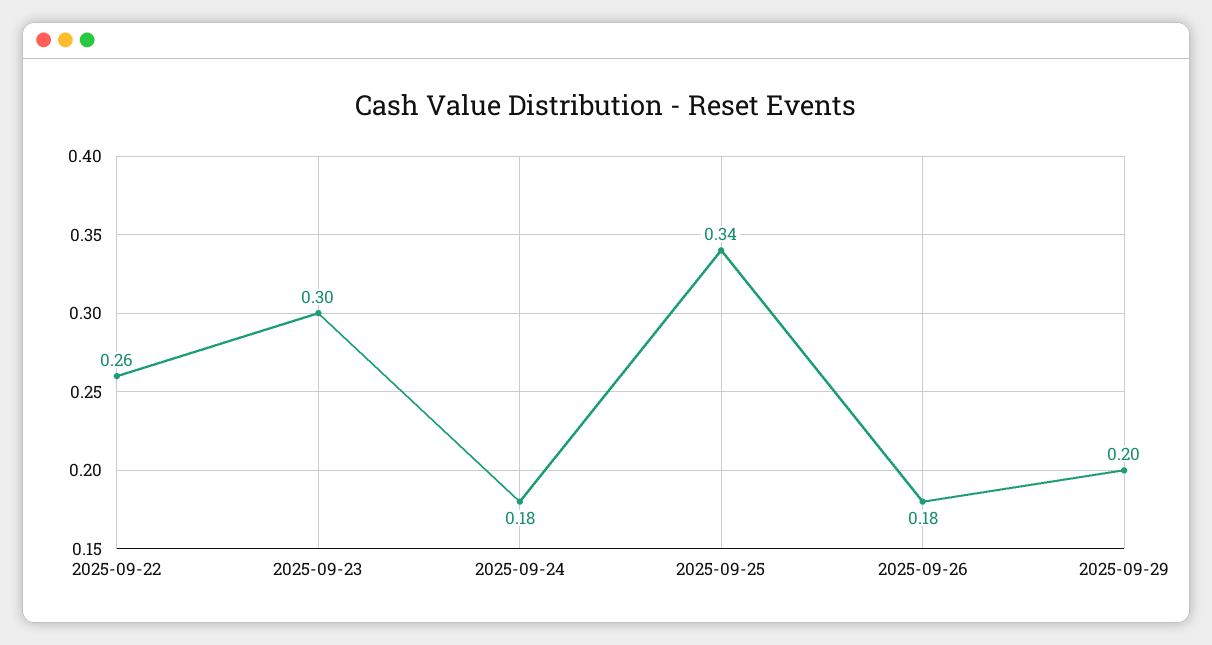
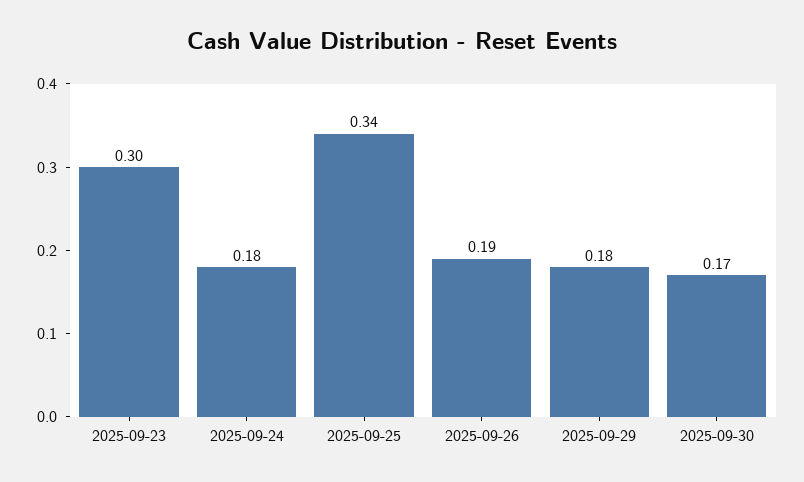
2025-09-22: 0.26 -> none
2025-09-26: 0.18 -> 0.19
2025-09-29: 0.2 -> 0.18
2025-09-30: none -> 0.17

